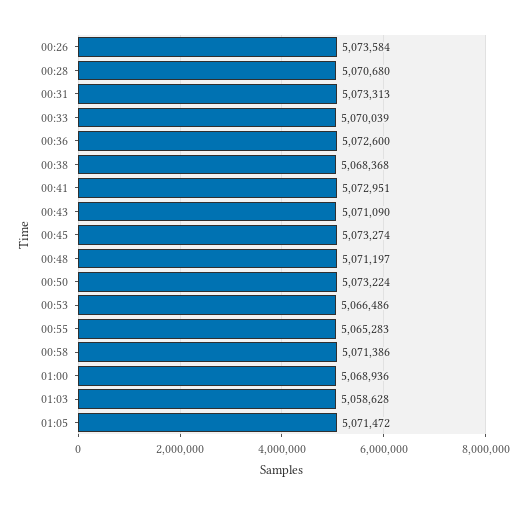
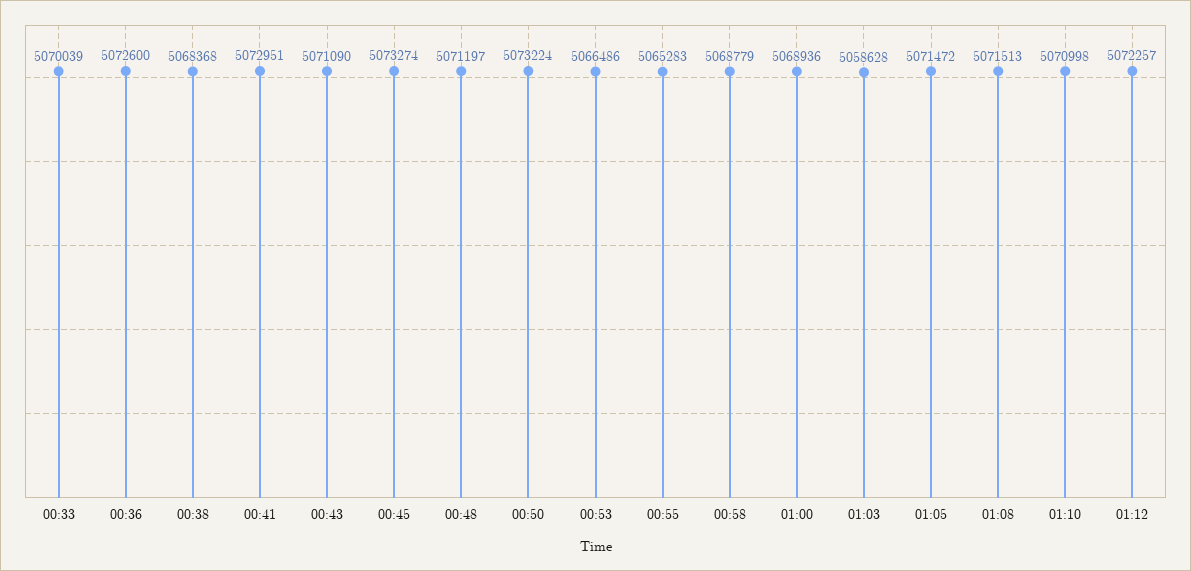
00:26: 5073584 -> none
00:28: 5070680 -> none
00:31: 5073313 -> none
00:58: 5071386 -> 5068779
01:08: none -> 5071513
01:10: none -> 5070998
01:12: none -> 5072257

